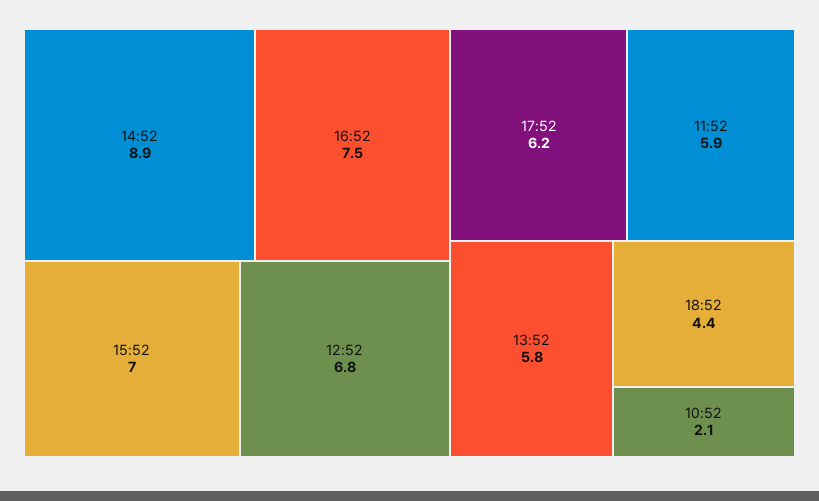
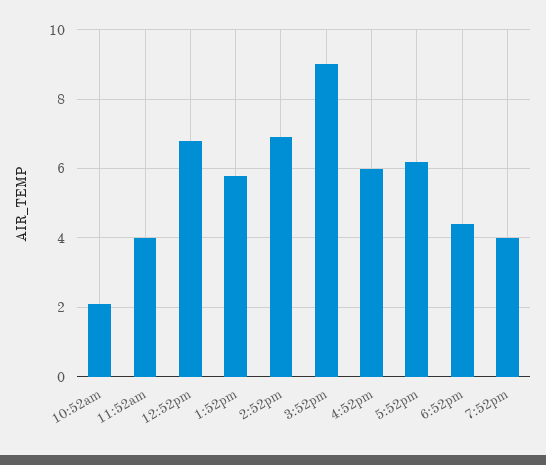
14:52: 8.9 -> 7
16:52: 7.5 -> 6
15:52: 7 -> 9
11:52: 5.9 -> 4
7:52pm: none -> 4

